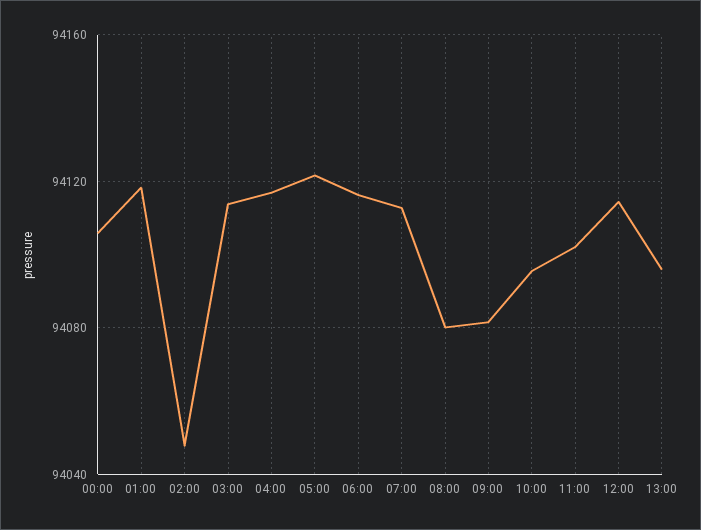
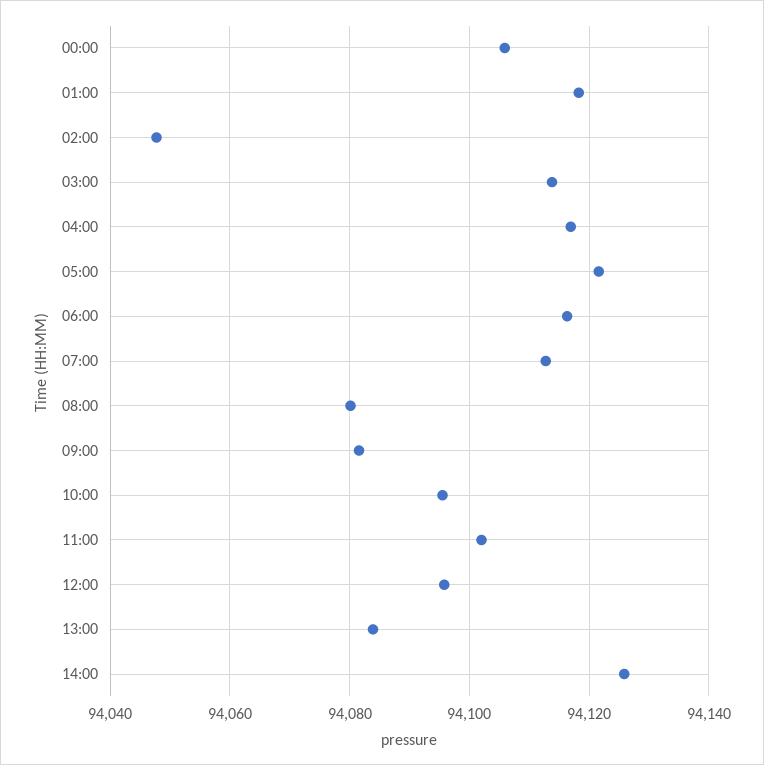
12:00: 94115 -> 94096
13:00: 94095 -> 94084
14:00: none -> 94126

